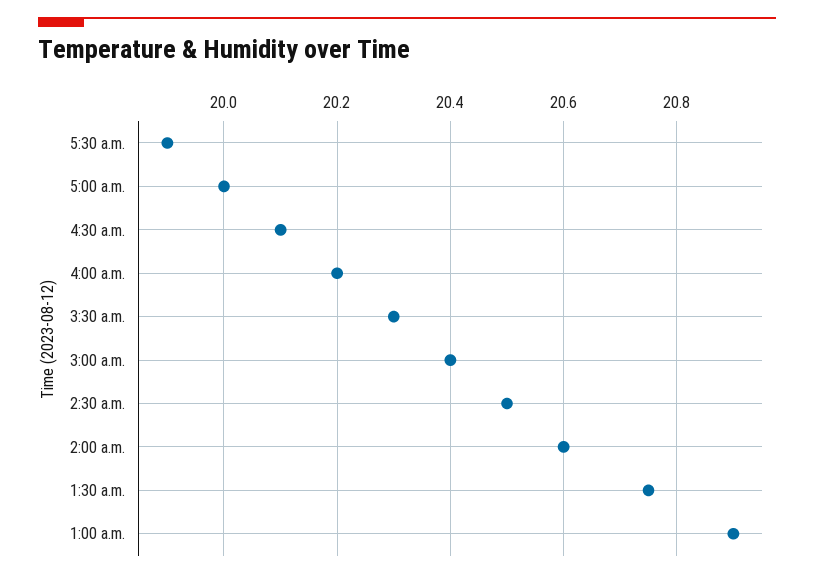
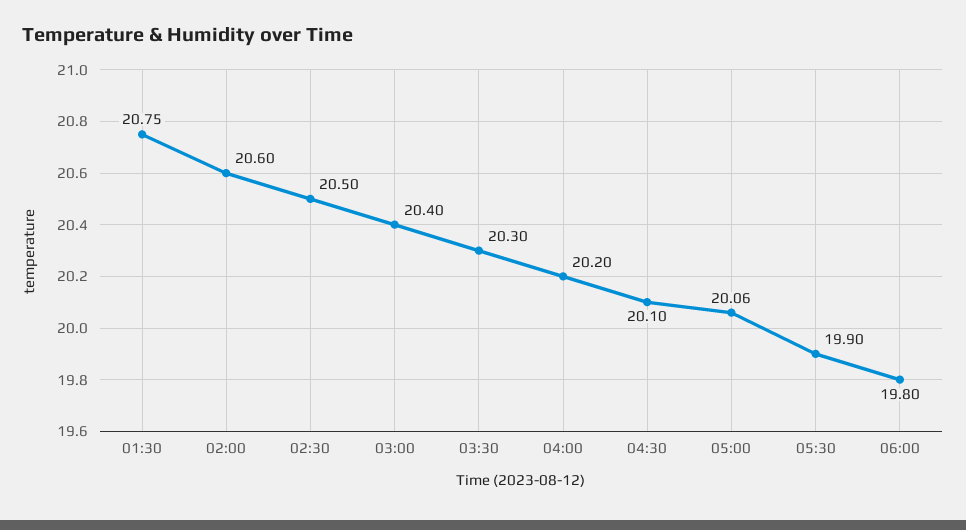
5:00 a.m.: 20 -> 20.06
1:00 a.m.: 20.9 -> none
06:00: none -> 19.8

